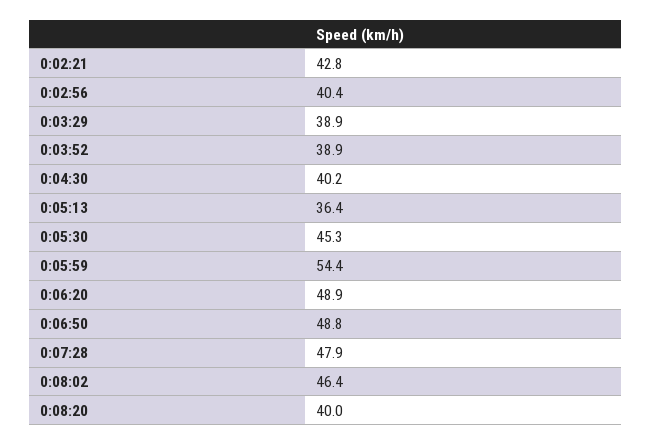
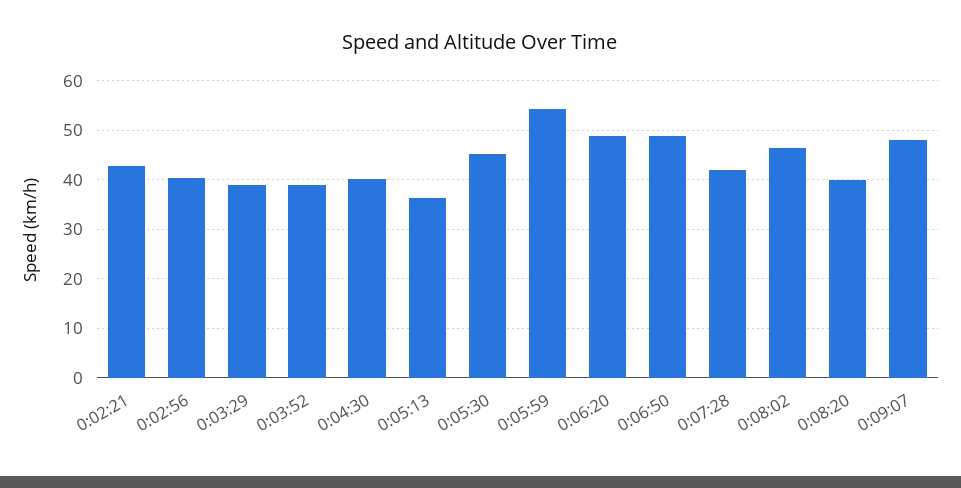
0:07:28: 47.9 -> 42
0:09:07: none -> 48

